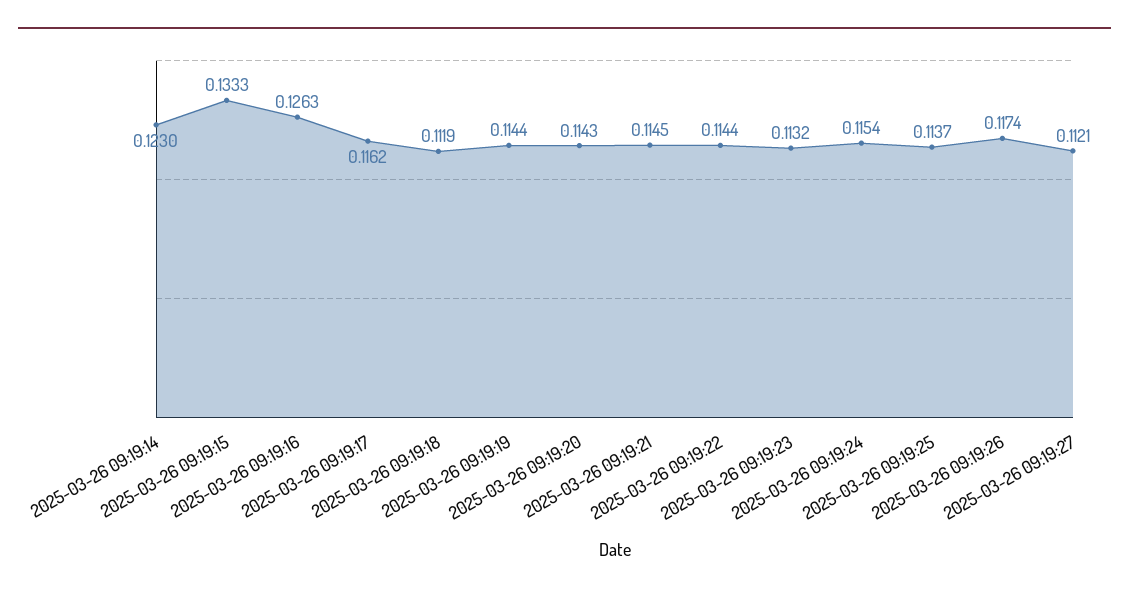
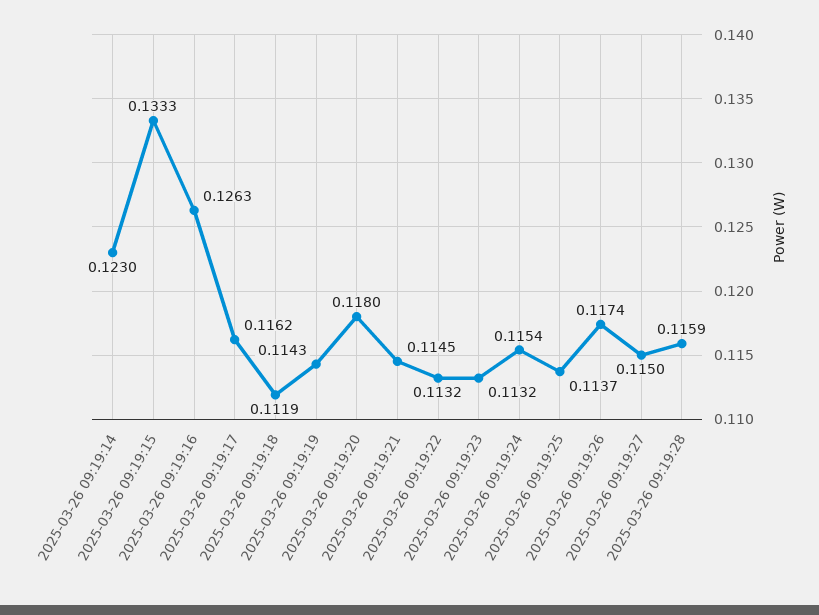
2025-03-26 09:19:19: 0.1144 -> 0.1143
2025-03-26 09:19:20: 0.1143 -> 0.118
2025-03-26 09:19:22: 0.1144 -> 0.1132
2025-03-26 09:19:27: 0.1121 -> 0.115
2025-03-26 09:19:28: none -> 0.1159

